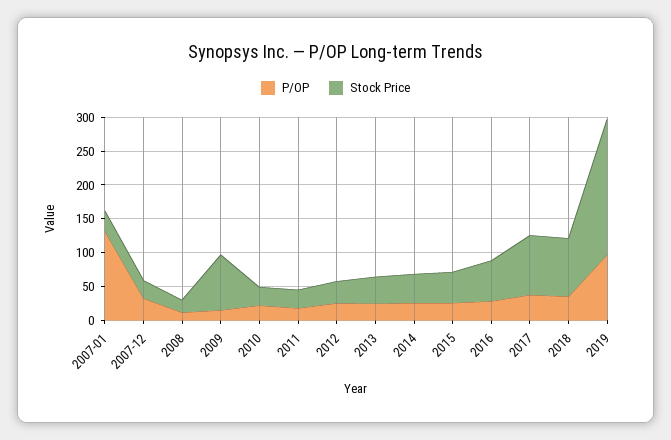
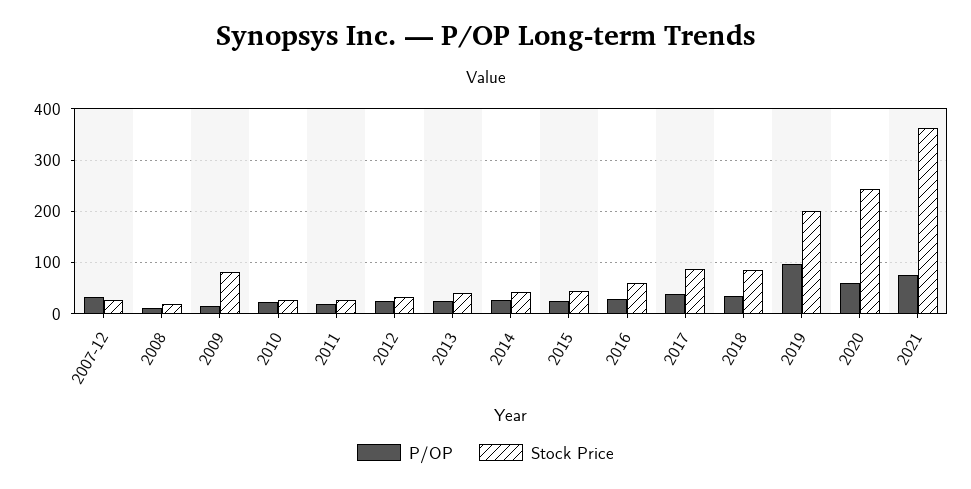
P/OP, 2007-01: 125 -> none
Stock Price, 2007-01: 25 -> none
P/OP, 2020: none -> 60
Stock Price, 2020: none -> 240
P/OP, 2021: none -> 80
Stock Price, 2021: none -> 360

